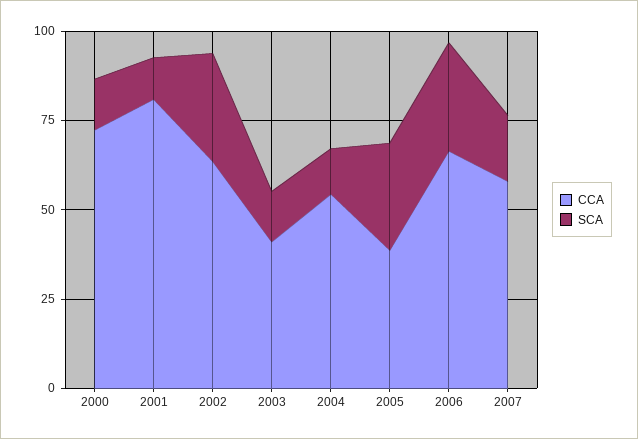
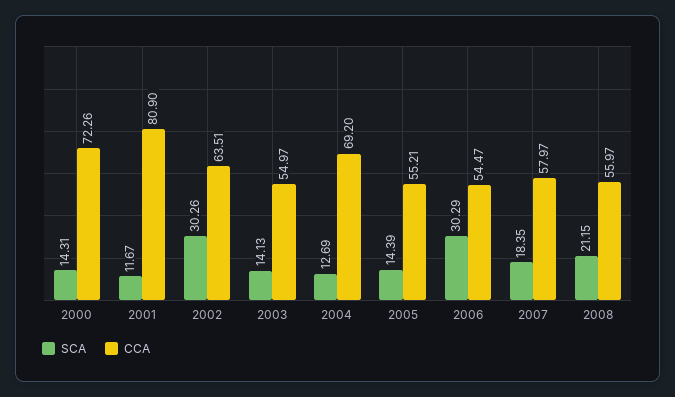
CCA, 2003: 40 -> 54.97
CCA, 2004: 55 -> 69.2
CCA, 2005: 40 -> 55.21
SCA, 2005: 30 -> 14.39
CCA, 2006: 65 -> 54.47
SCA, 2008: none -> 21.15
CCA, 2008: none -> 55.97

